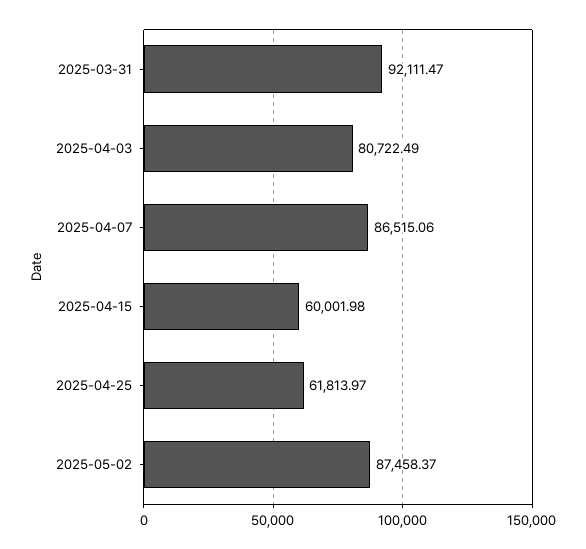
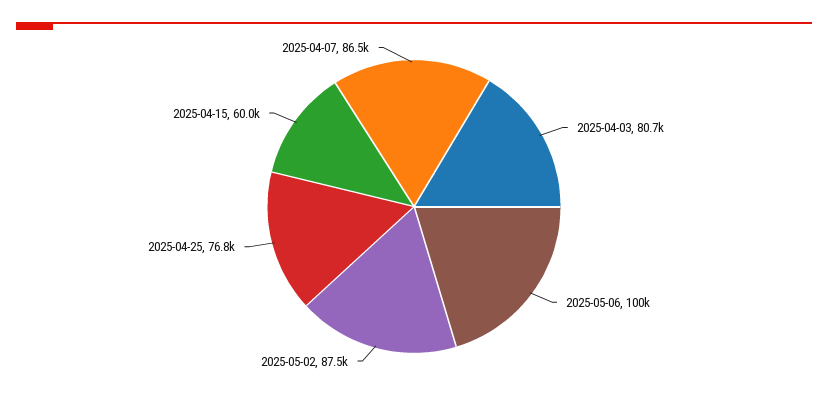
2025-03-31: 92111.47 -> none
2025-04-25: 61813.97 -> 76800
2025-05-06: none -> 100000

